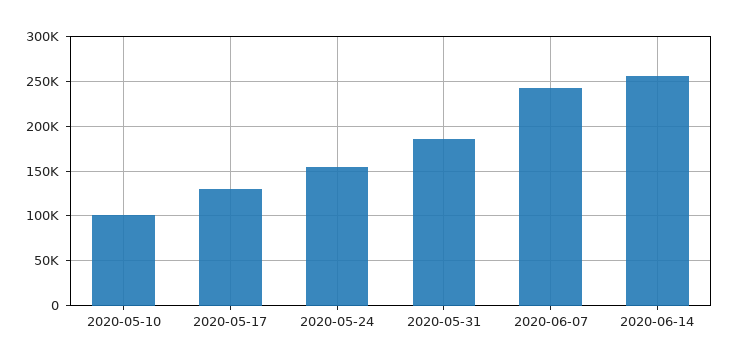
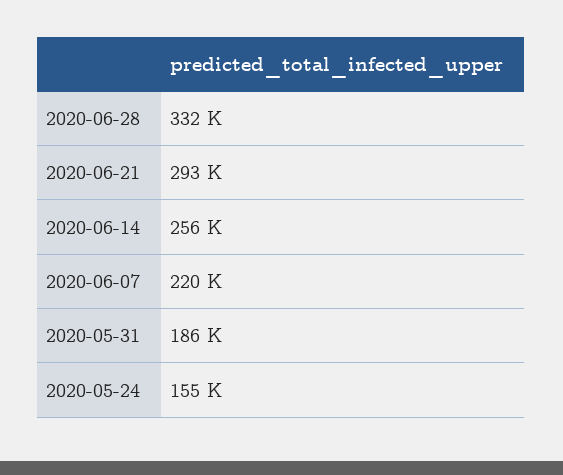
2020-05-10: 100000 -> none
2020-05-17: 130000 -> none
2020-06-07: 240000 -> 220000
2020-06-28: none -> 332000
2020-06-21: none -> 293000

